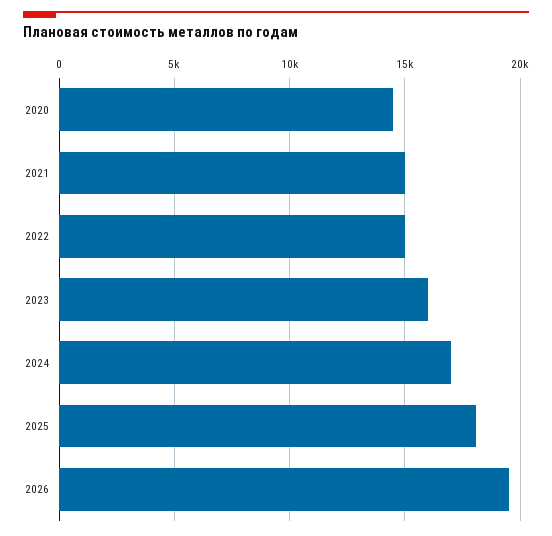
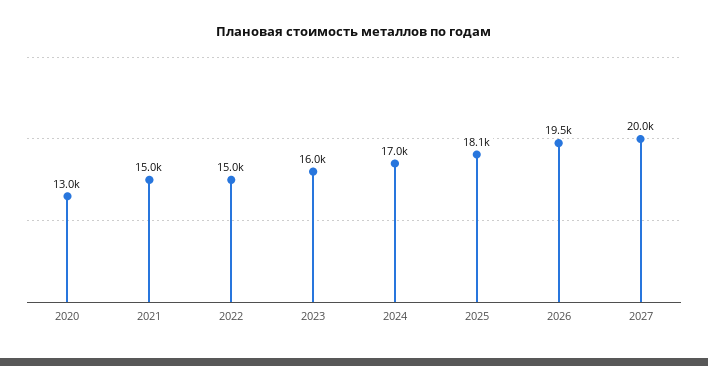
2020: 14500 -> 13000
2027: none -> 20000

